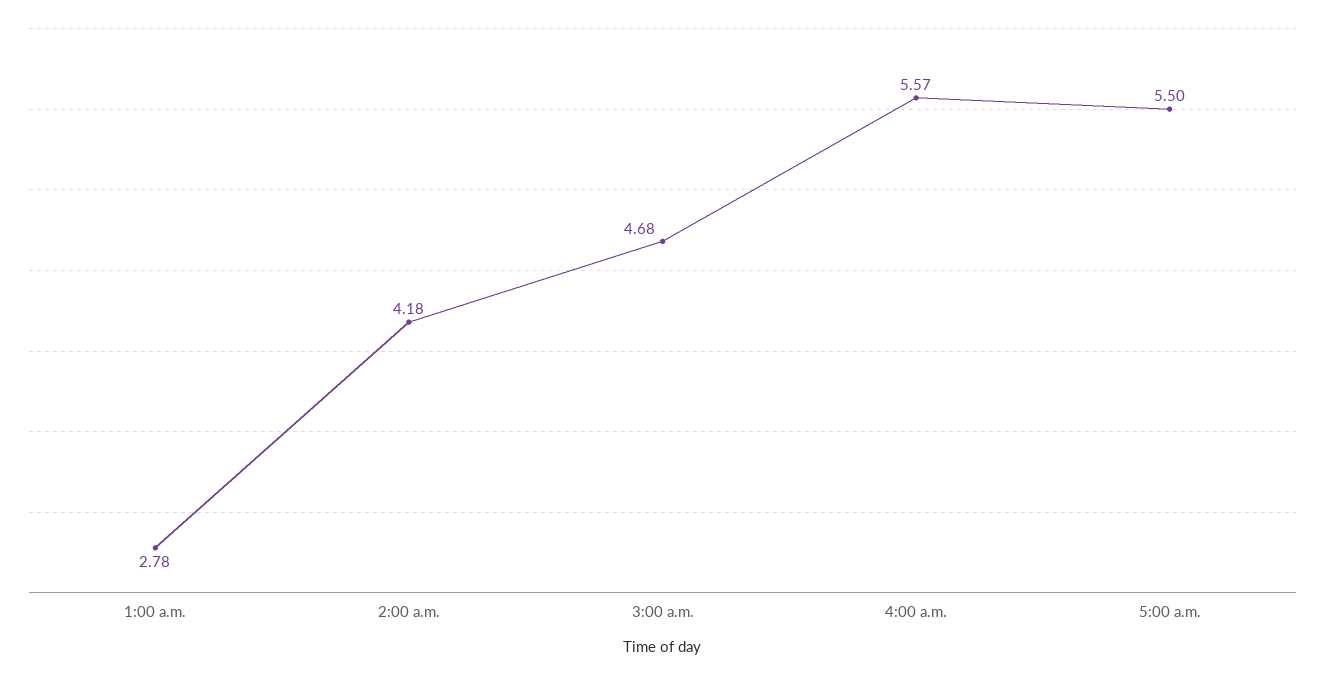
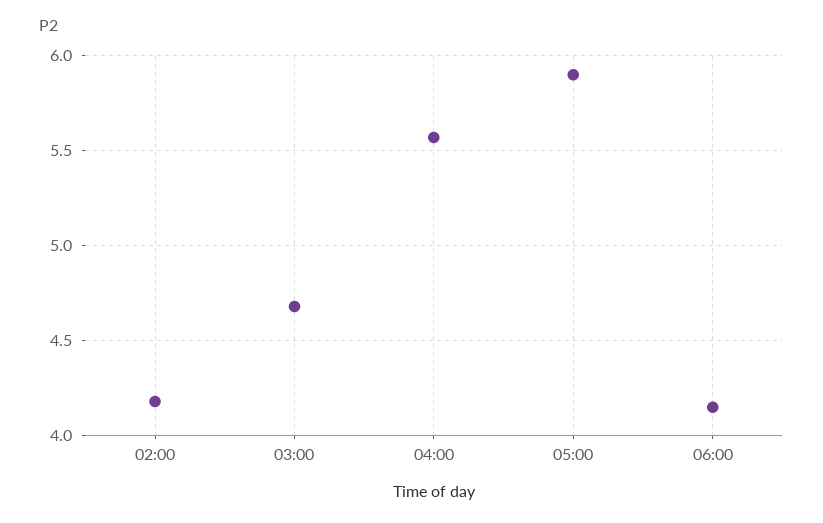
1:00 a.m.: 2.78 -> none
5:00 a.m.: 5.5 -> 5.9
06:00: none -> 4.15

